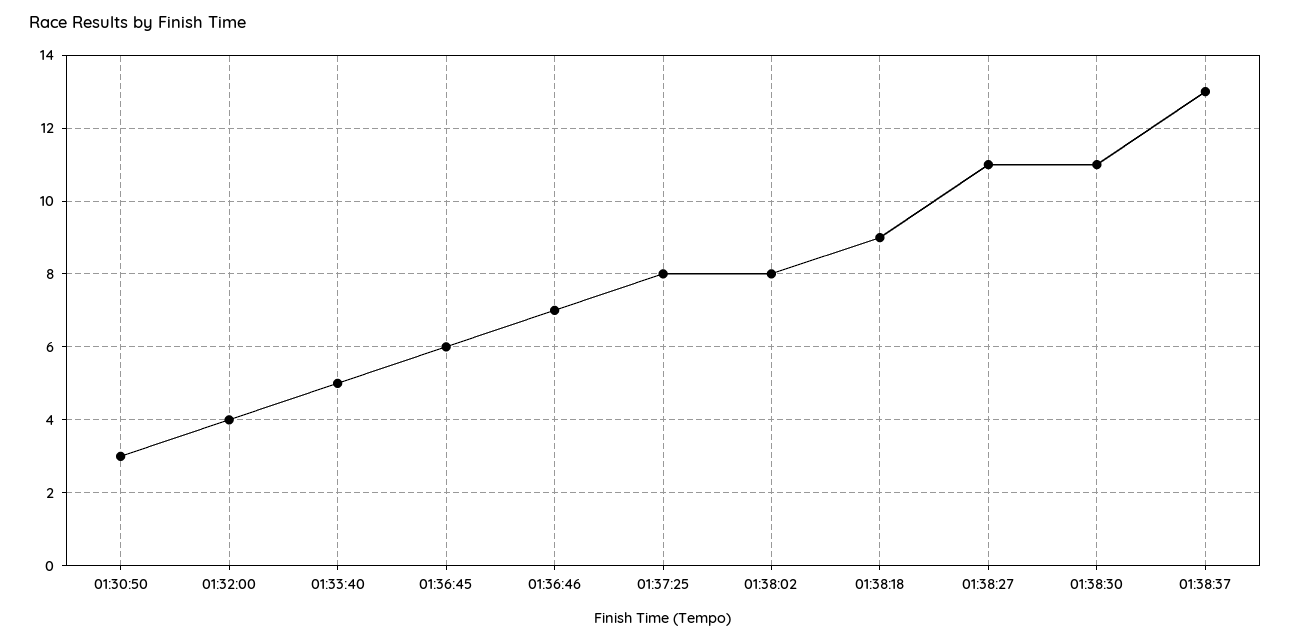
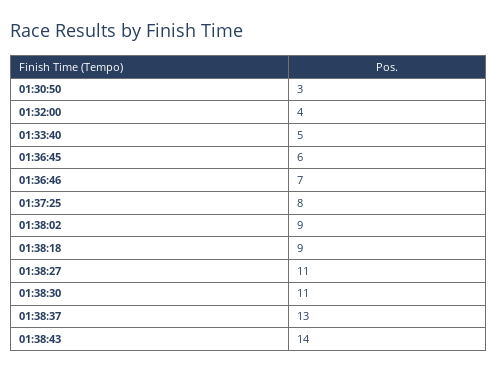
01:38:02: 8 -> 9
01:38:43: none -> 14

